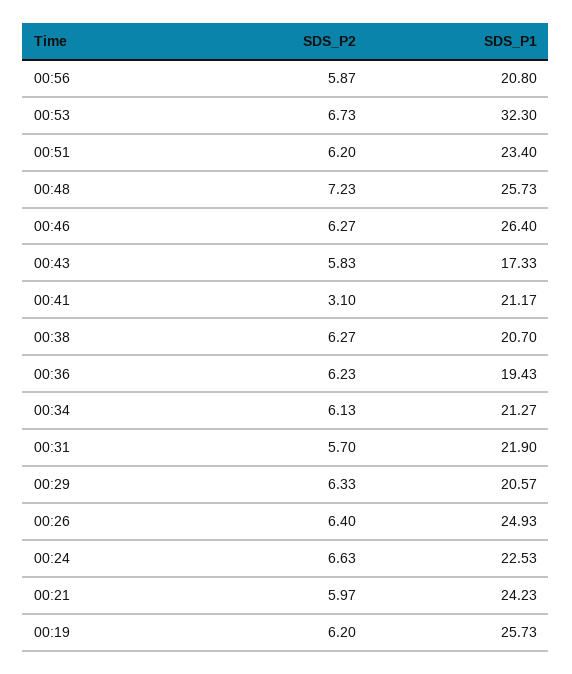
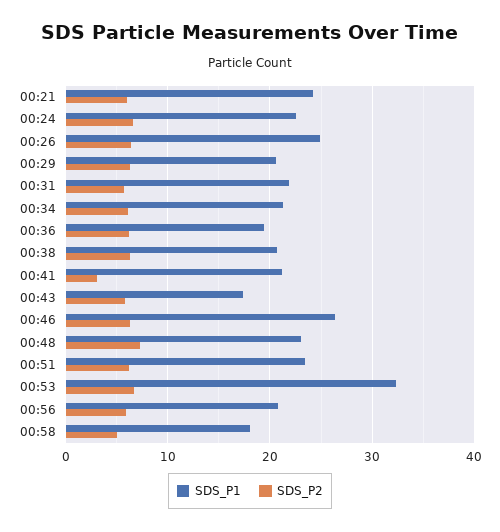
SDS_P1, 00:48: 25.73 -> 23
SDS_P2, 00:19: 6.2 -> none
SDS_P1, 00:19: 25.73 -> none
SDS_P1, 00:58: none -> 18
SDS_P2, 00:58: none -> 5

